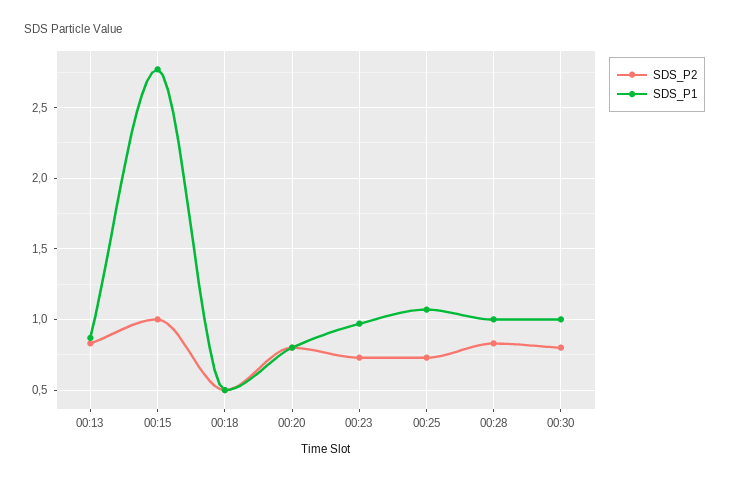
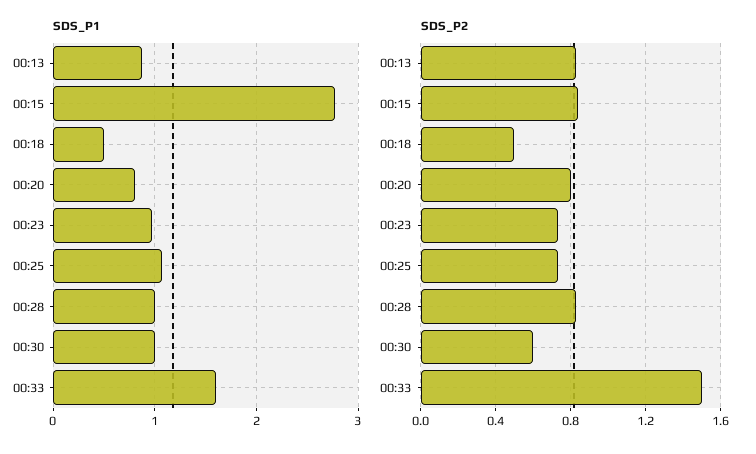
SDS_P2, 00:15: 1 -> 0.85
SDS_P2, 00:30: 0.8 -> 0.6
SDS_P1, 00:33: none -> 1.6
SDS_P2, 00:33: none -> 1.5

